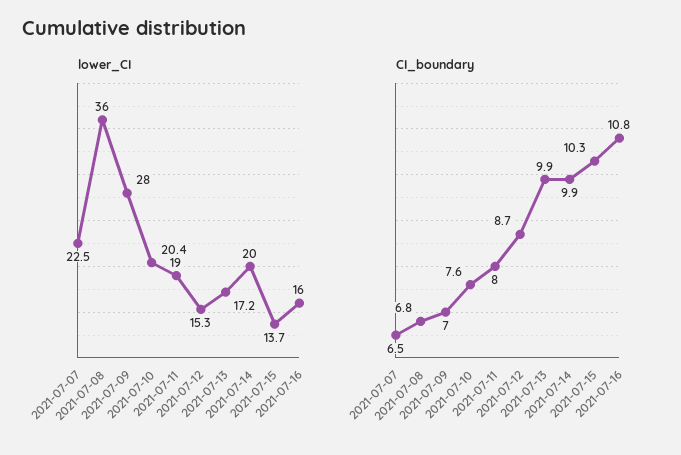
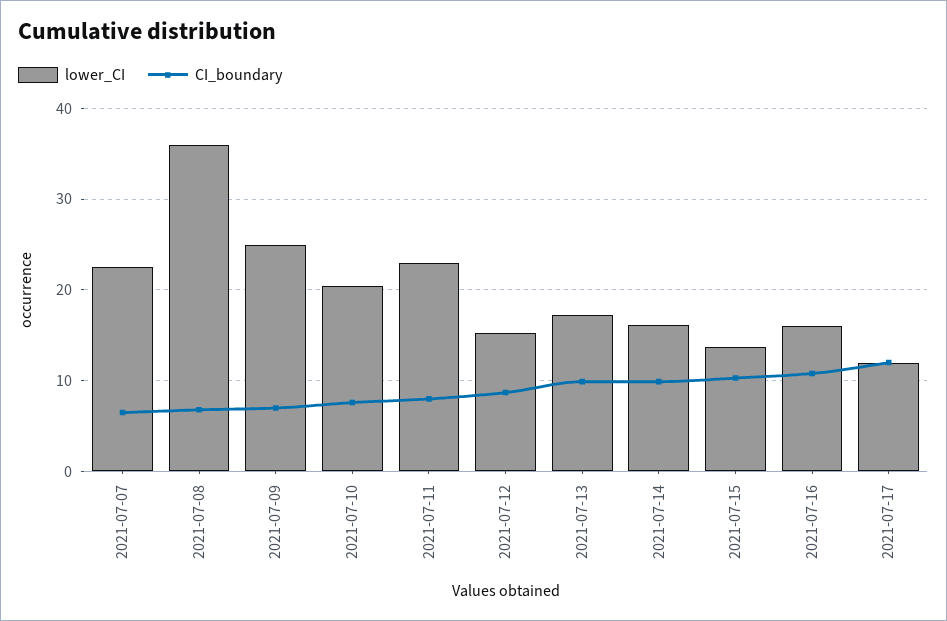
lower_CI, 2021-07-09: 28 -> 25
lower_CI, 2021-07-11: 19 -> 23
lower_CI, 2021-07-14: 20 -> 16
lower_CI, 2021-07-17: none -> 12
CI_boundary, 2021-07-17: none -> 12

